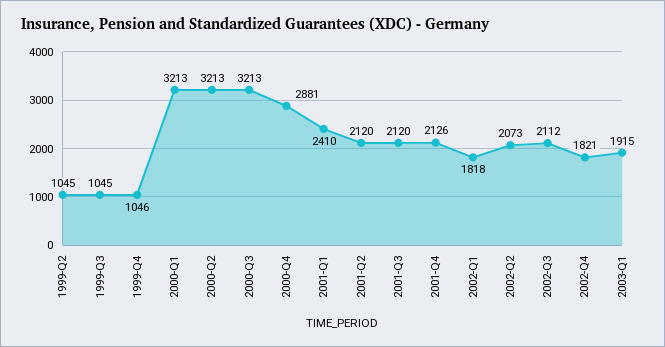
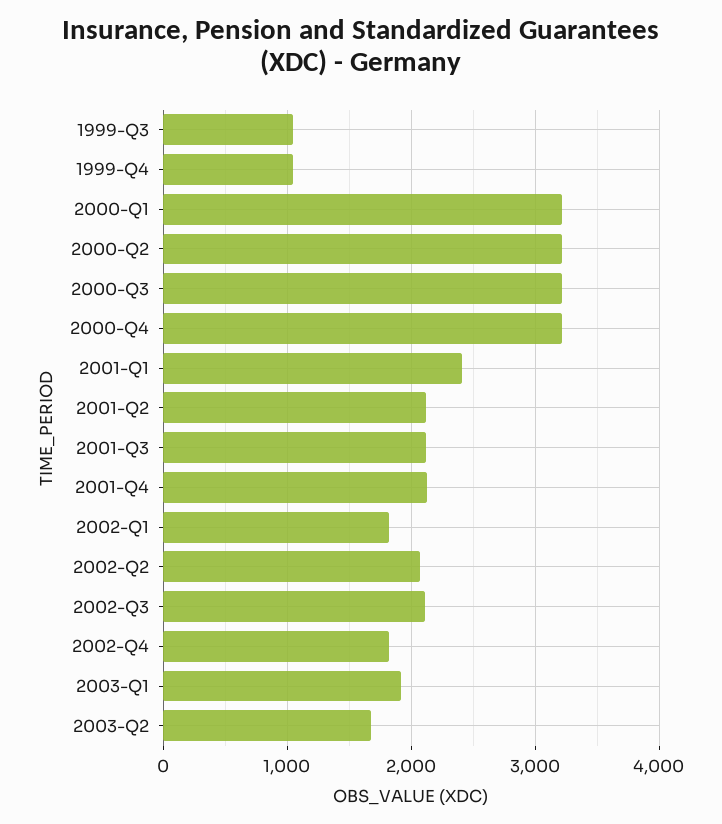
1999-Q2: 1045 -> none
2000-Q4: 2881 -> 3200
2003-Q2: none -> 1700

